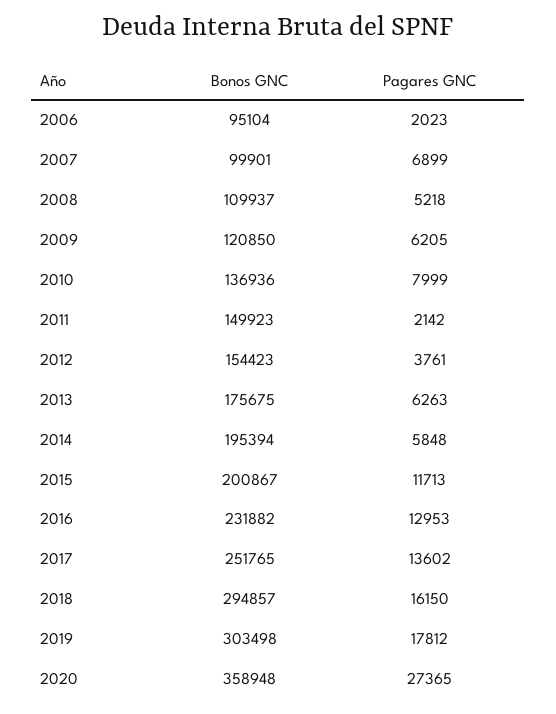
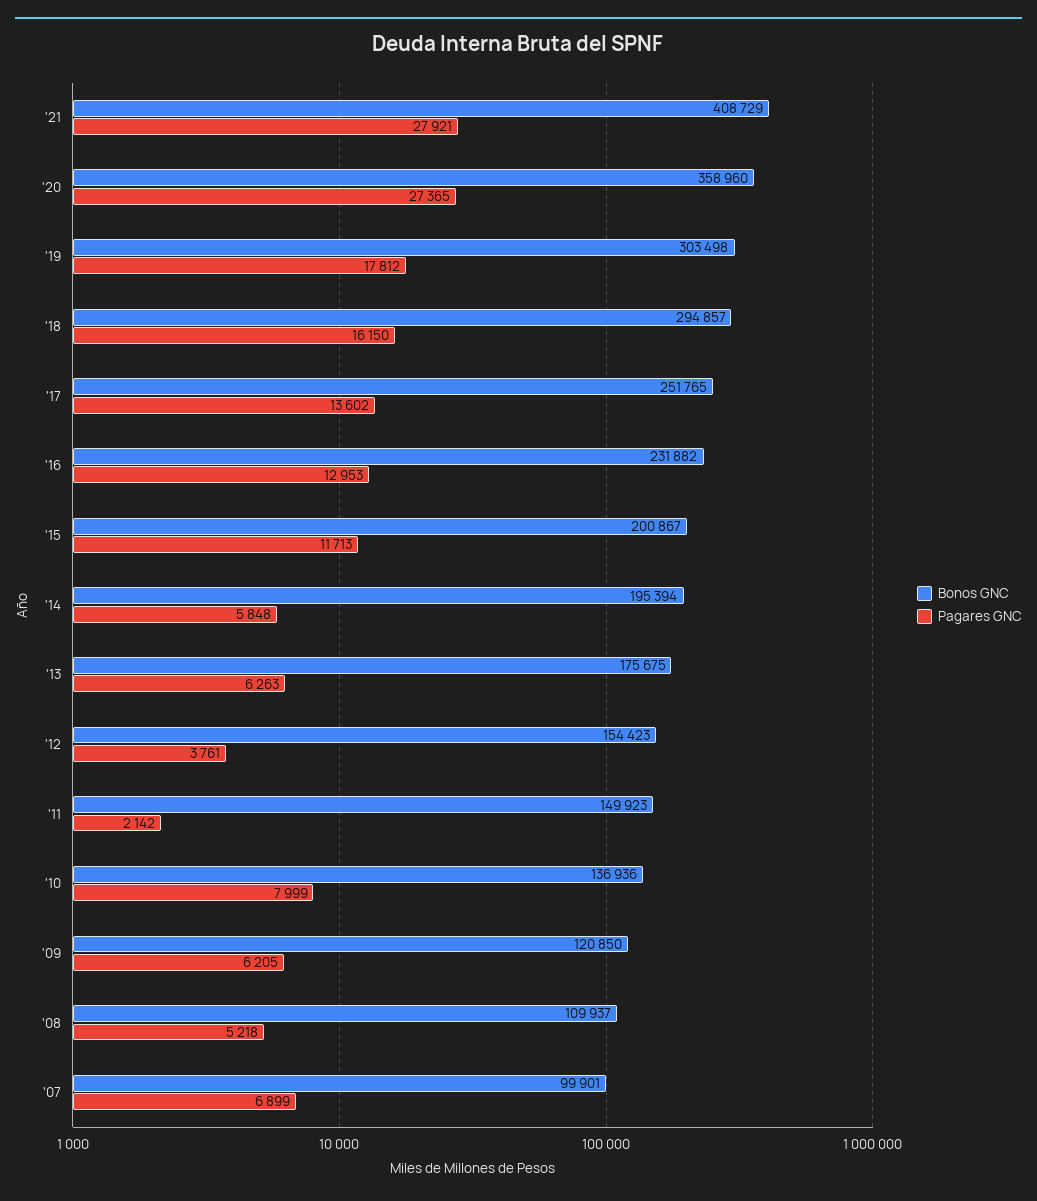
Bonos GNC, 2006: 95104 -> none
Pagares GNC, 2006: 2023 -> none
Bonos GNC, 2020: 358948 -> 358960
Bonos GNC, '21: none -> 408729
Pagares GNC, '21: none -> 27921

